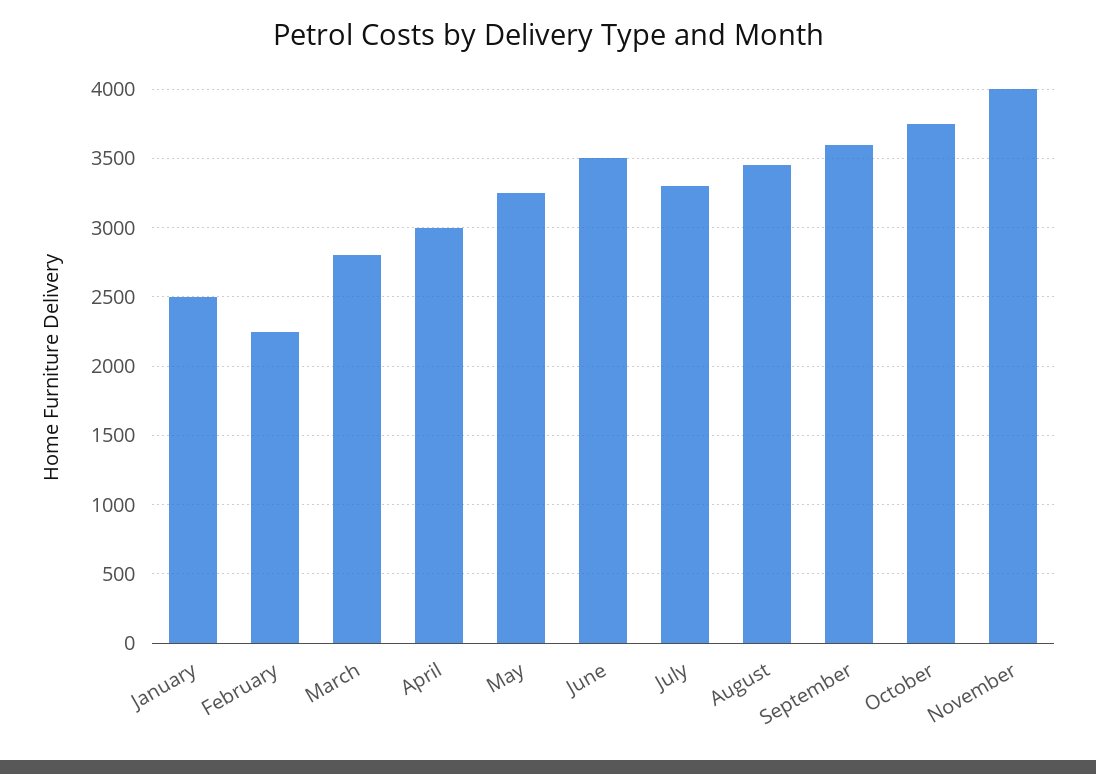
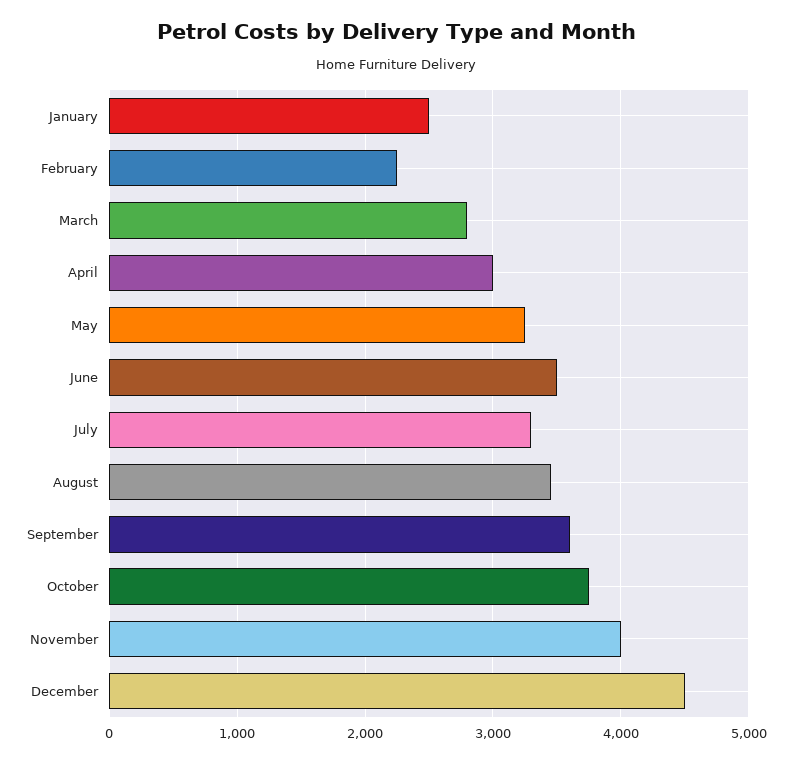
December: none -> 4500

